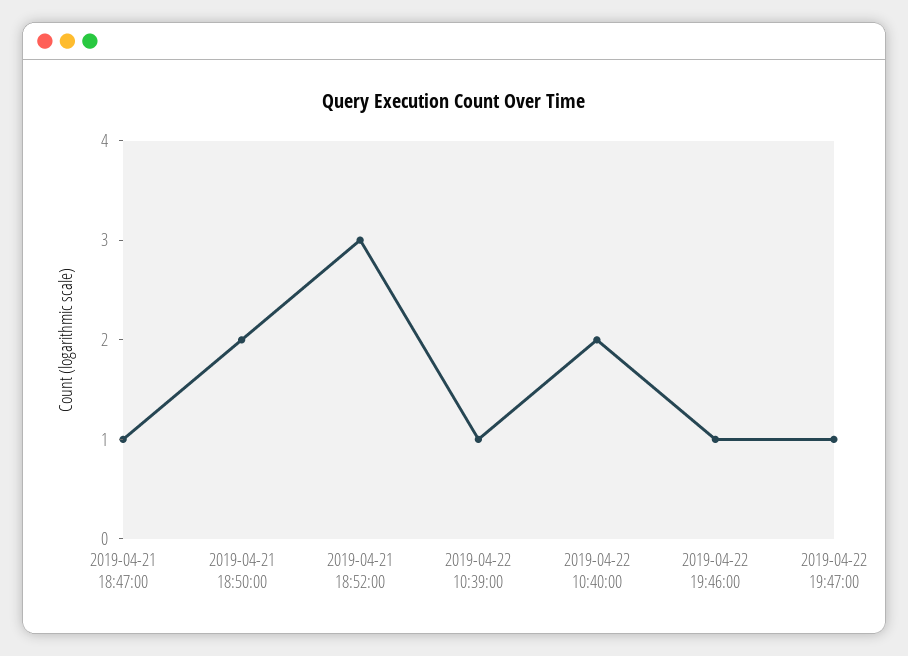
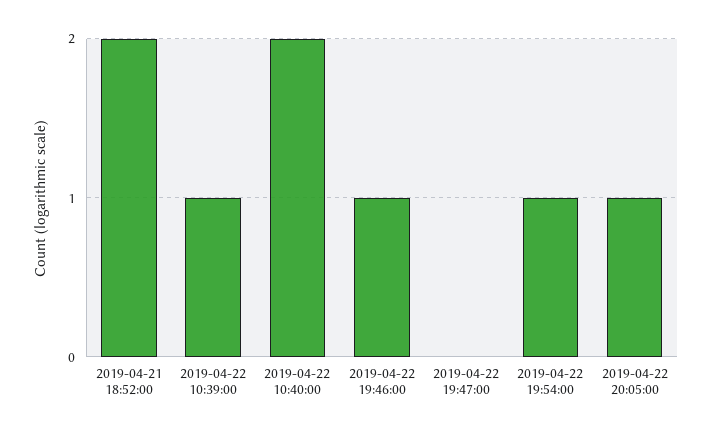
2019-04-21 18:47:00: 1 -> none
2019-04-21 18:50:00: 2 -> none
2019-04-21 18:52:00: 3 -> 2
2019-04-22 19:47:00: 1 -> 0
2019-04-22 19:54:00: none -> 1
2019-04-22 20:05:00: none -> 1

